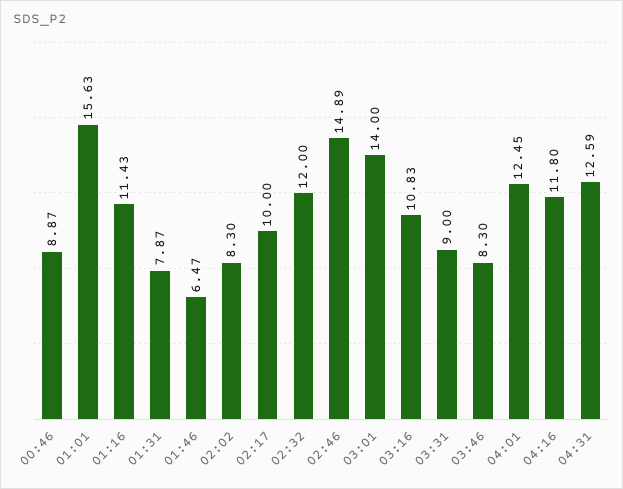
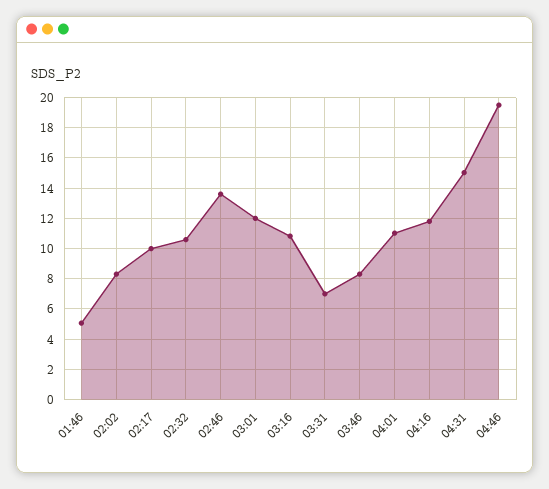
00:46: 8.87 -> none
01:01: 15.63 -> none
01:16: 11.43 -> none
01:31: 7.87 -> none
01:46: 6.47 -> 5
02:32: 12 -> 10.5
02:46: 14.89 -> 13.5
03:01: 14 -> 12
03:31: 9 -> 7
04:01: 12.45 -> 11
04:31: 12.59 -> 15
04:46: none -> 19.5

